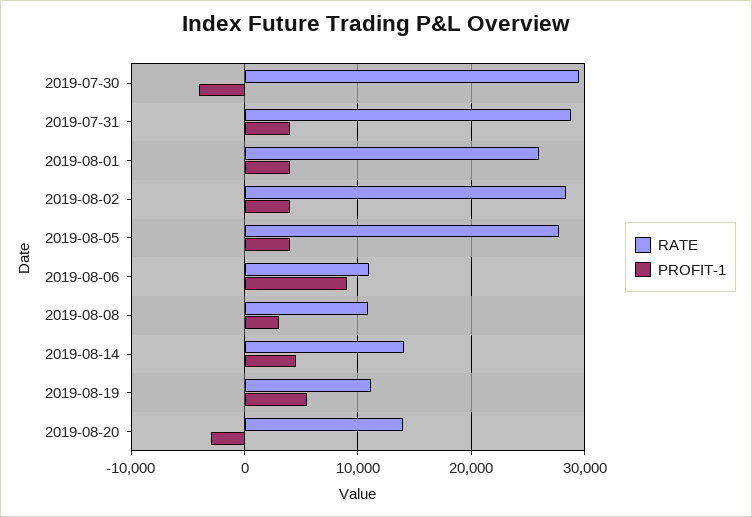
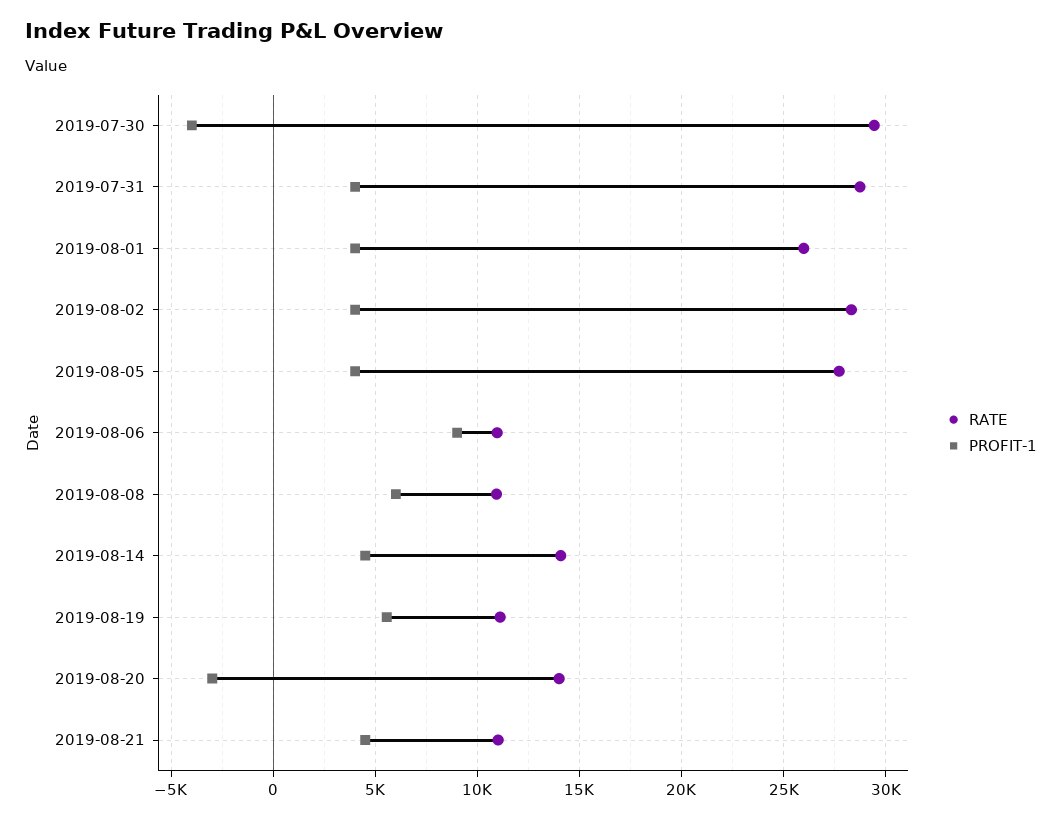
PROFIT-1, 2019-08-08: 3000 -> 6000
RATE, 2019-08-21: none -> 11000
PROFIT-1, 2019-08-21: none -> 4500

